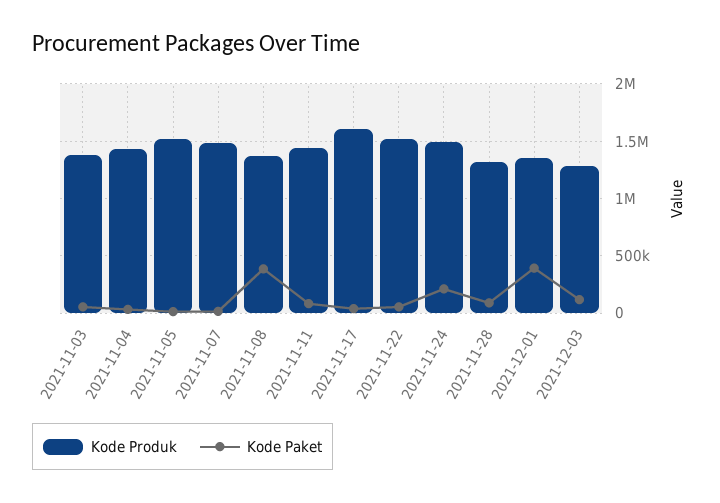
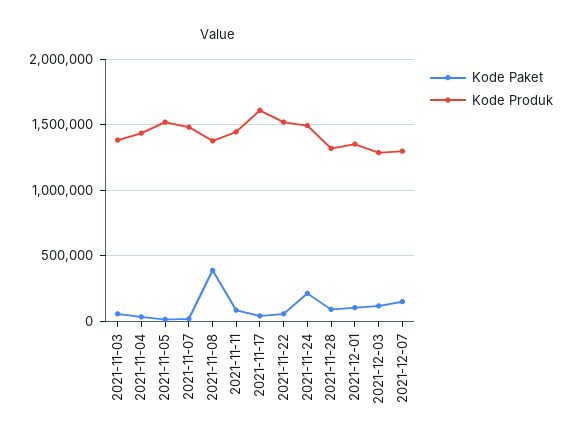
Kode Paket, 2021-12-01: 400000 -> 100000
Kode Paket, 2021-12-07: none -> 150000
Kode Produk, 2021-12-07: none -> 1300000

